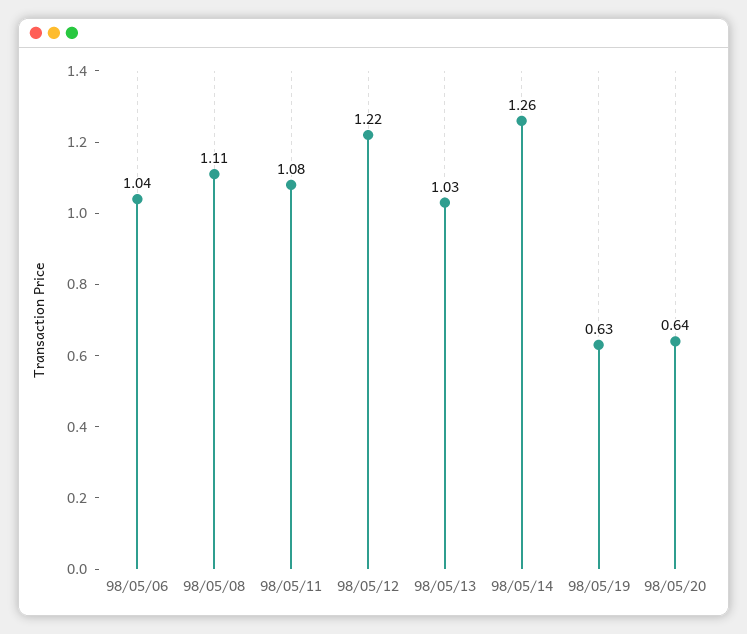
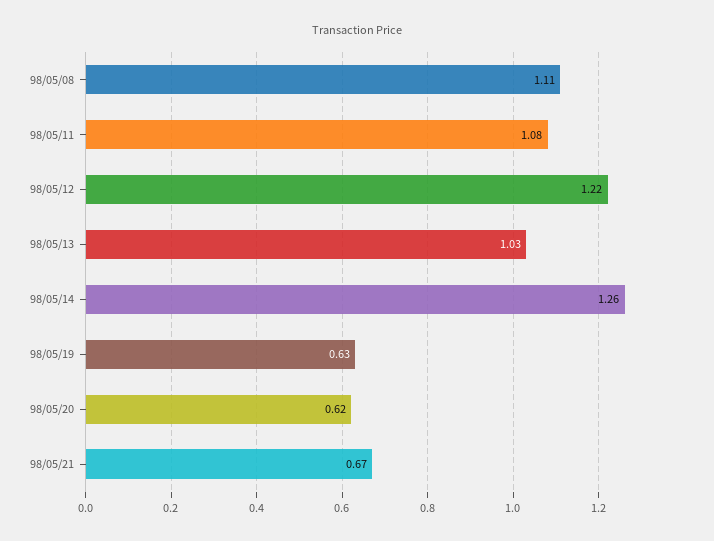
98/05/06: 1.04 -> none
98/05/20: 0.64 -> 0.62
98/05/21: none -> 0.67

